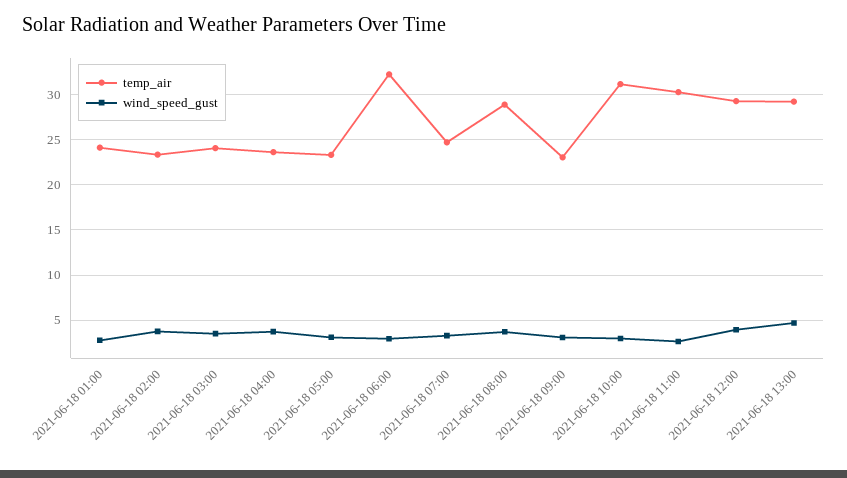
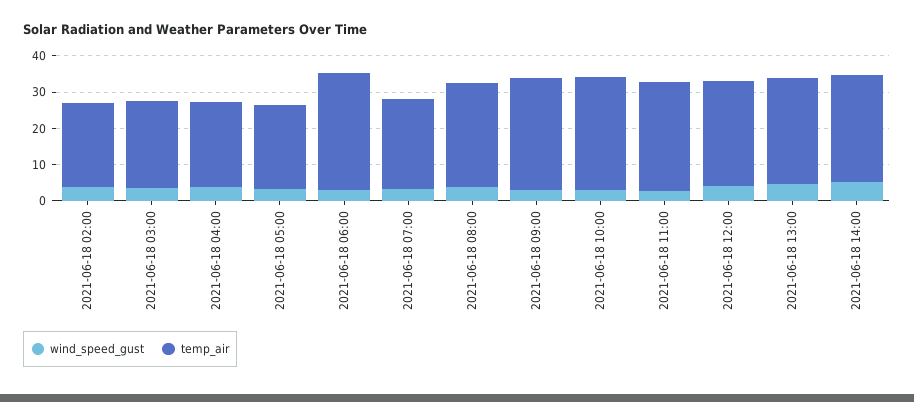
temp_air, 2021-06-18 01:00: 24 -> none
wind_speed_gust, 2021-06-18 01:00: 3 -> none
temp_air, 2021-06-18 09:00: 23 -> 30
wind_speed_gust, 2021-06-18 14:00: none -> 5
temp_air, 2021-06-18 14:00: none -> 30

